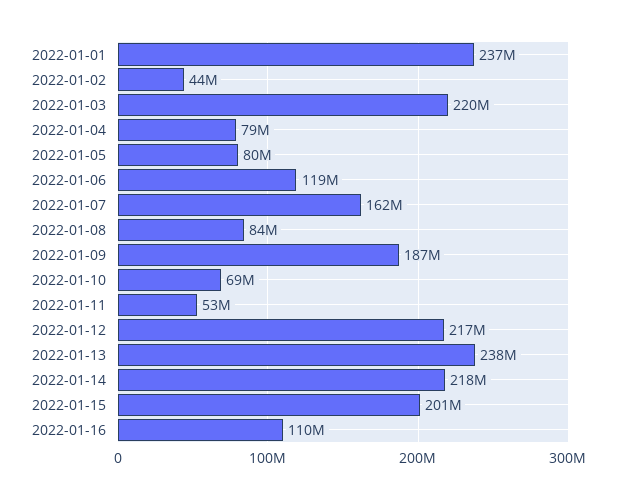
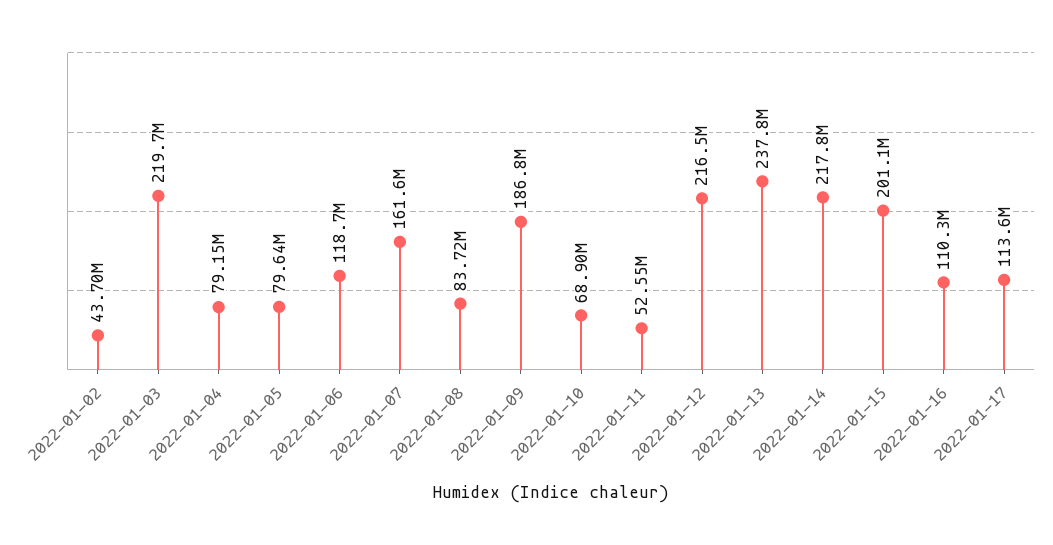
2022-01-01: 237000000 -> none
2022-01-17: none -> 113600000

